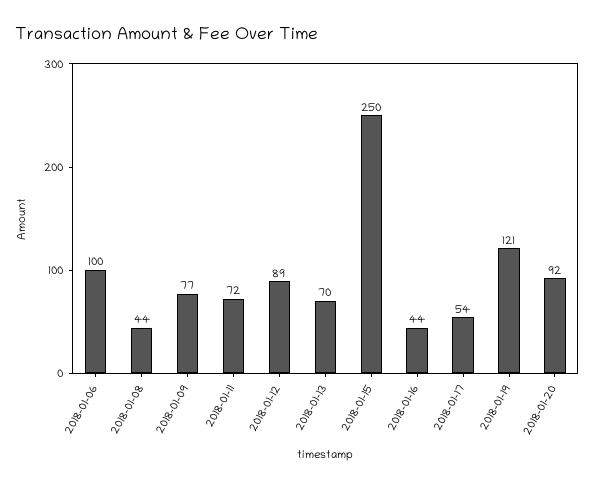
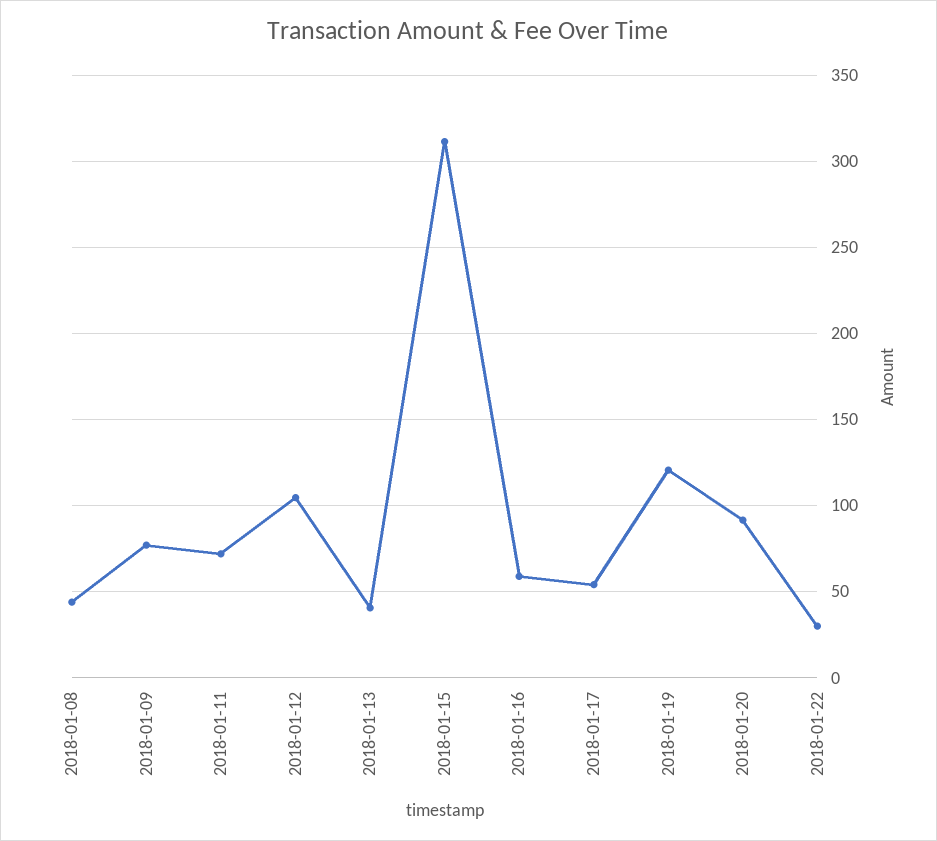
2018-01-06: 100 -> none
2018-01-12: 89 -> 105
2018-01-13: 70 -> 40
2018-01-15: 250 -> 310
2018-01-16: 44 -> 60
2018-01-22: none -> 30

